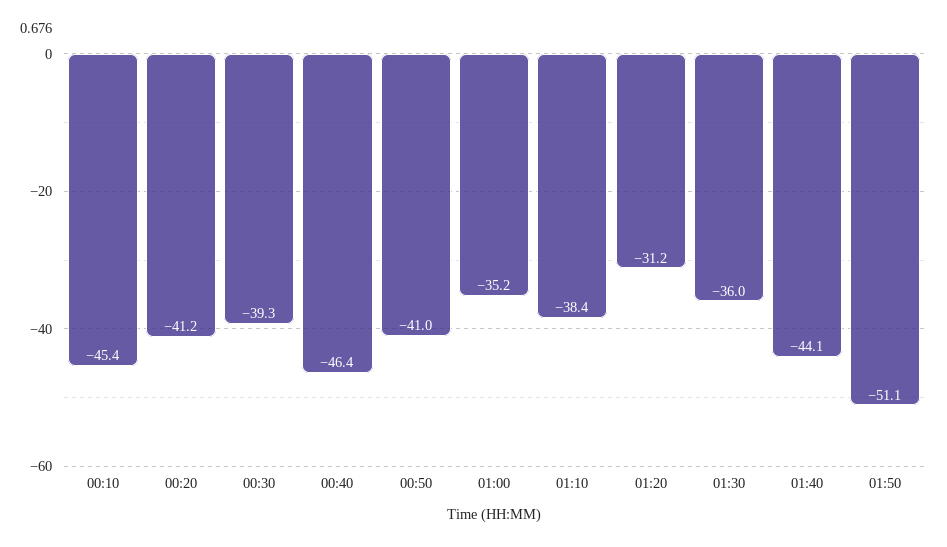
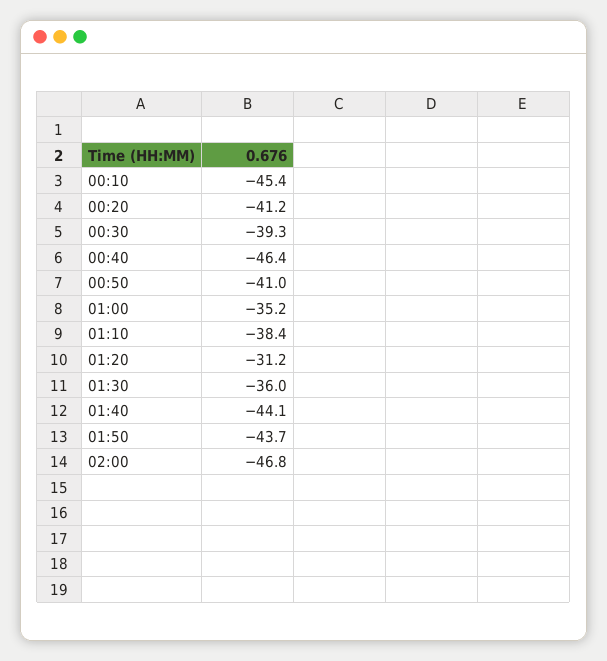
01:50: -51.1 -> -43.7
02:00: none -> -46.8

